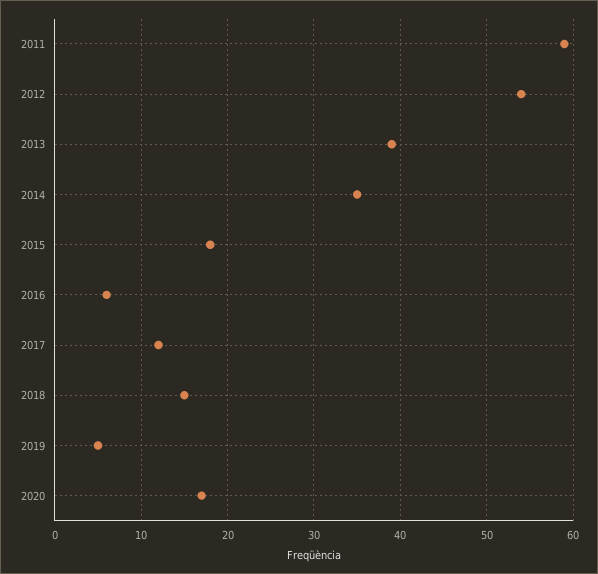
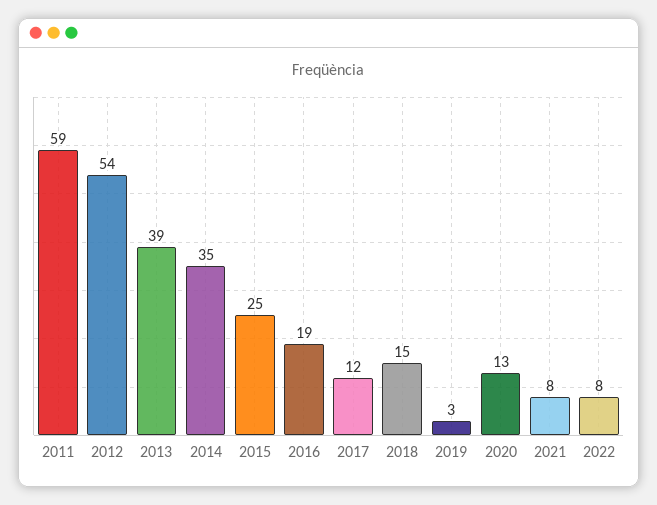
2015: 18 -> 25
2016: 6 -> 19
2019: 5 -> 3
2020: 17 -> 13
2021: none -> 8
2022: none -> 8

